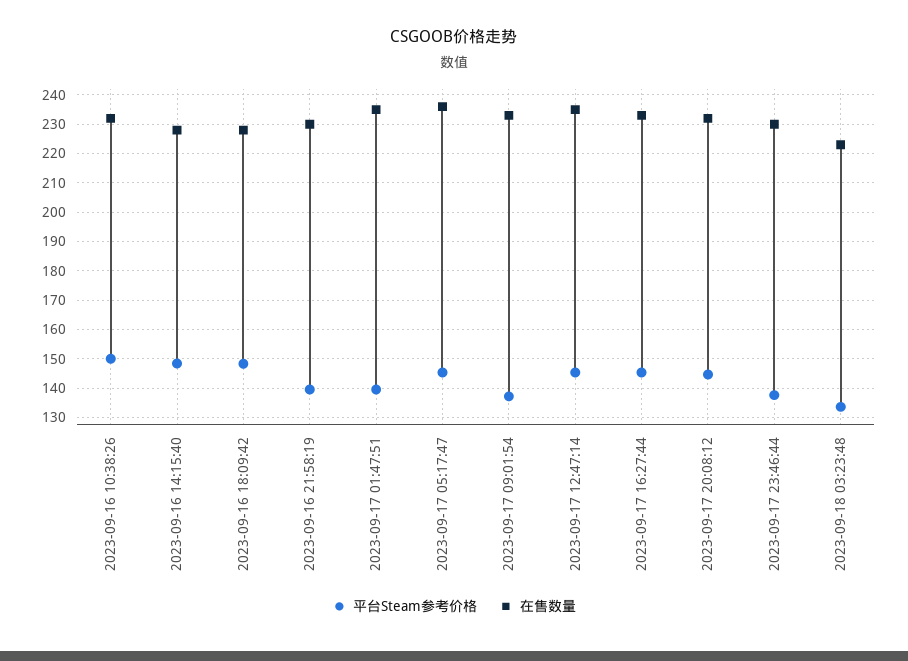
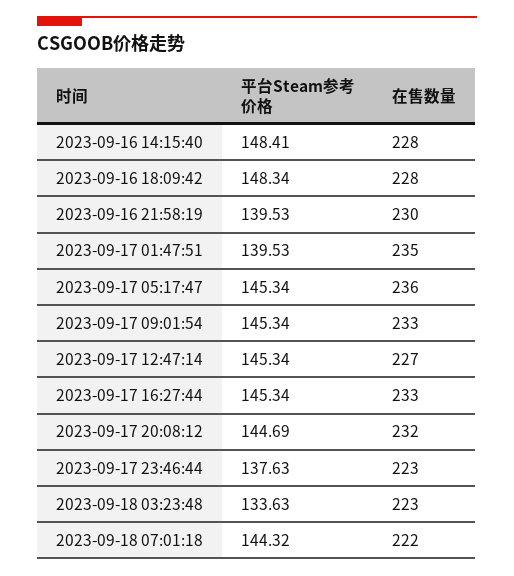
平台Steam参考价格, 2023-09-16 10:38:26: 150 -> none
在售数量, 2023-09-16 10:38:26: 232.5 -> none
平台Steam参考价格, 2023-09-17 09:01:54: 137.5 -> 145.34
在售数量, 2023-09-17 12:47:14: 235 -> 227
在售数量, 2023-09-17 23:46:44: 230 -> 223
平台Steam参考价格, 2023-09-18 07:01:18: none -> 144.32
在售数量, 2023-09-18 07:01:18: none -> 222

